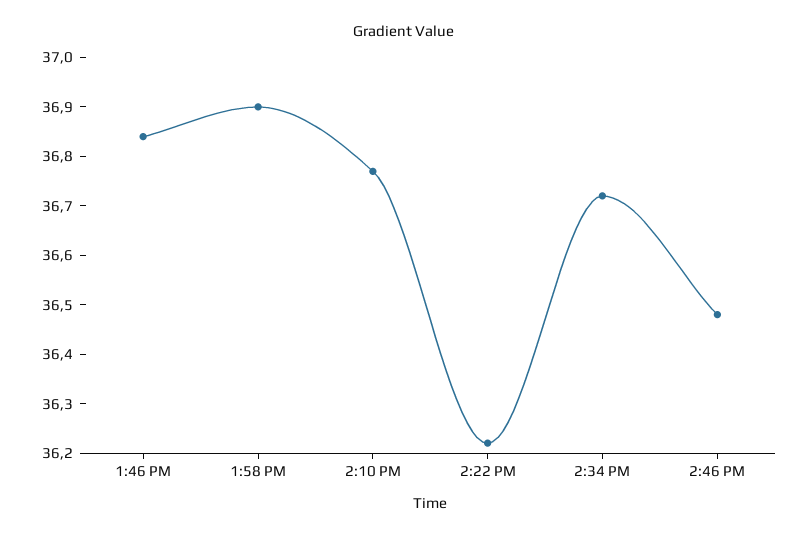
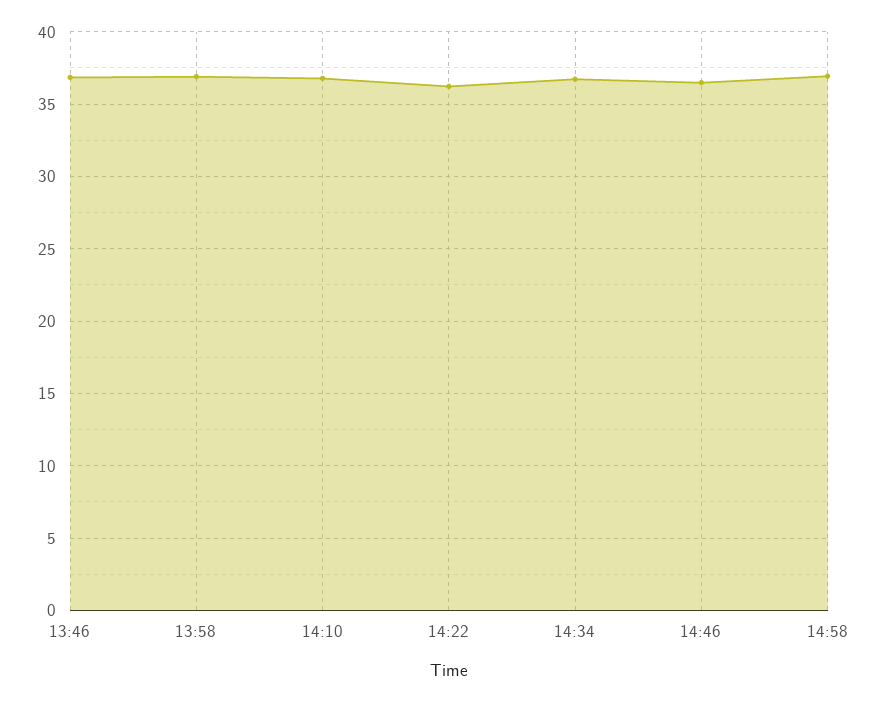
14:58: none -> 37

